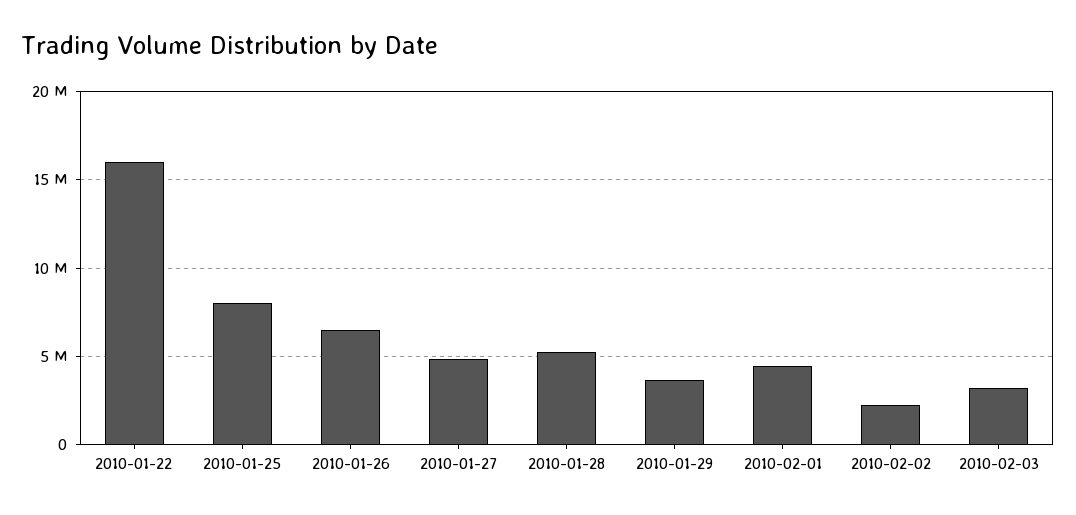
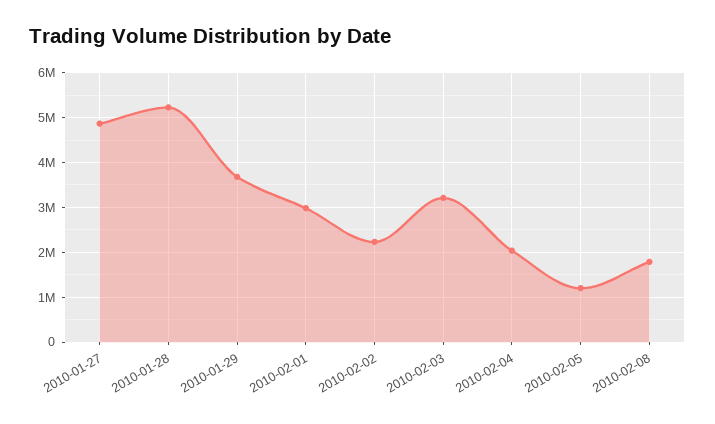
2010-01-22: 16000000 -> none
2010-01-25: 8000000 -> none
2010-01-26: 6500000 -> none
2010-02-01: 4500000 -> 3000000
2010-02-04: none -> 2000000
2010-02-05: none -> 1200000
2010-02-08: none -> 1800000

